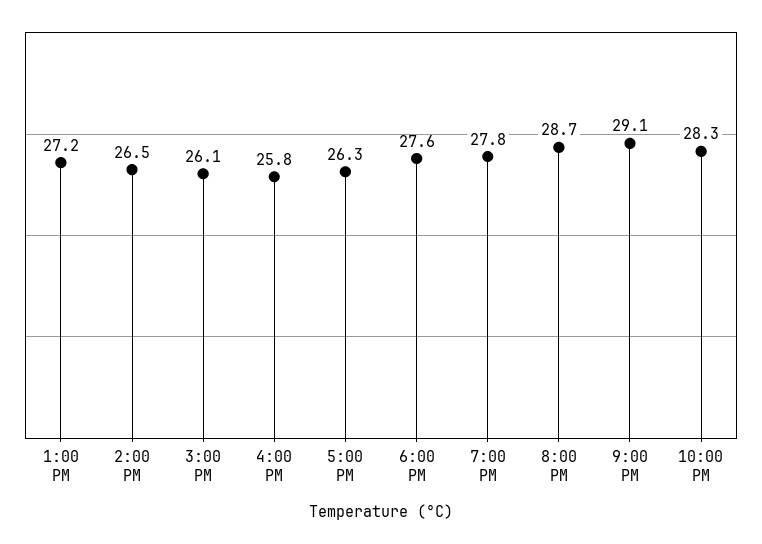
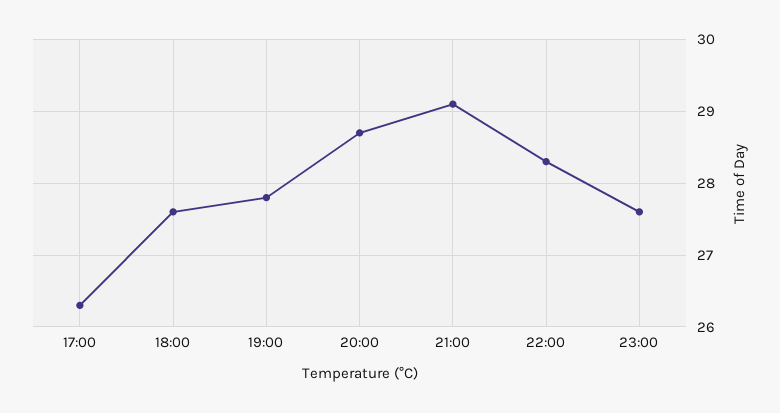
1:00 PM: 27.2 -> none
2:00 PM: 26.5 -> none
3:00 PM: 26.1 -> none
4:00 PM: 25.8 -> none
23:00: none -> 27.6

